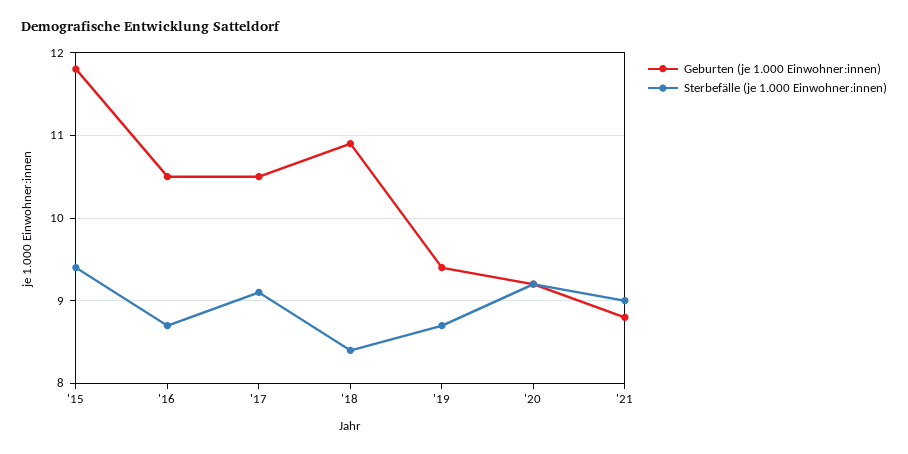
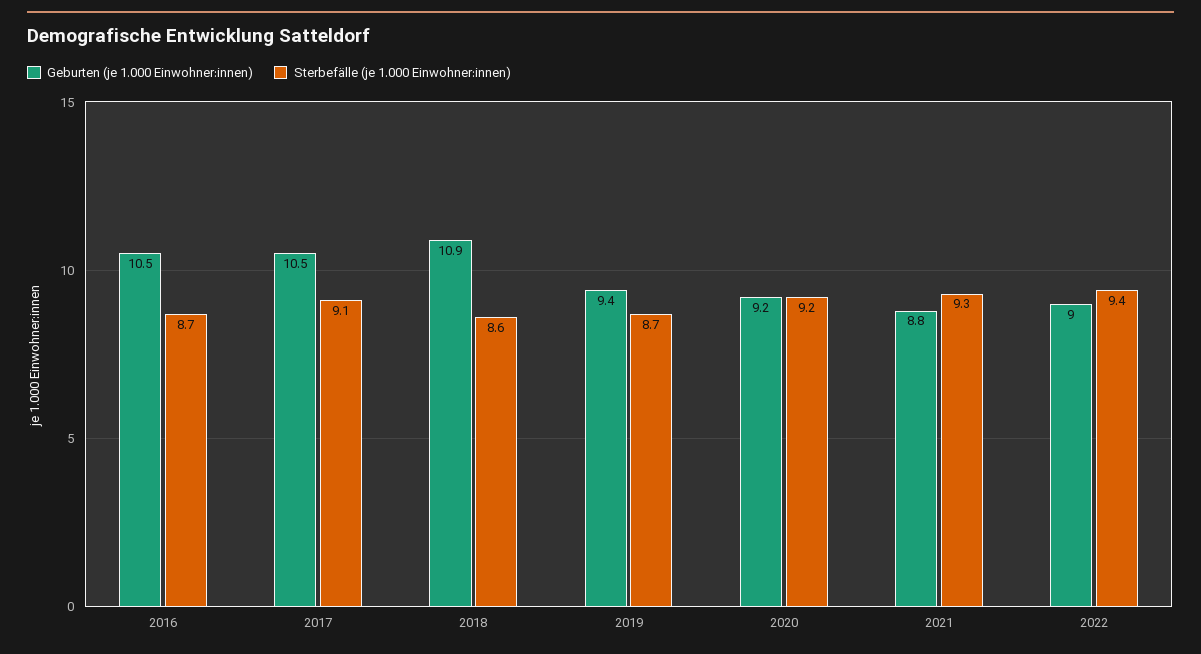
Geburten (je 1.000 Einwohner:innen), '15: 11.8 -> none
Sterbefälle (je 1.000 Einwohner:innen), '15: 9.4 -> none
Sterbefälle (je 1.000 Einwohner:innen), '18: 8.4 -> 8.6
Sterbefälle (je 1.000 Einwohner:innen), '21: 9 -> 9.3
Geburten (je 1.000 Einwohner:innen), 2022: none -> 9
Sterbefälle (je 1.000 Einwohner:innen), 2022: none -> 9.4

